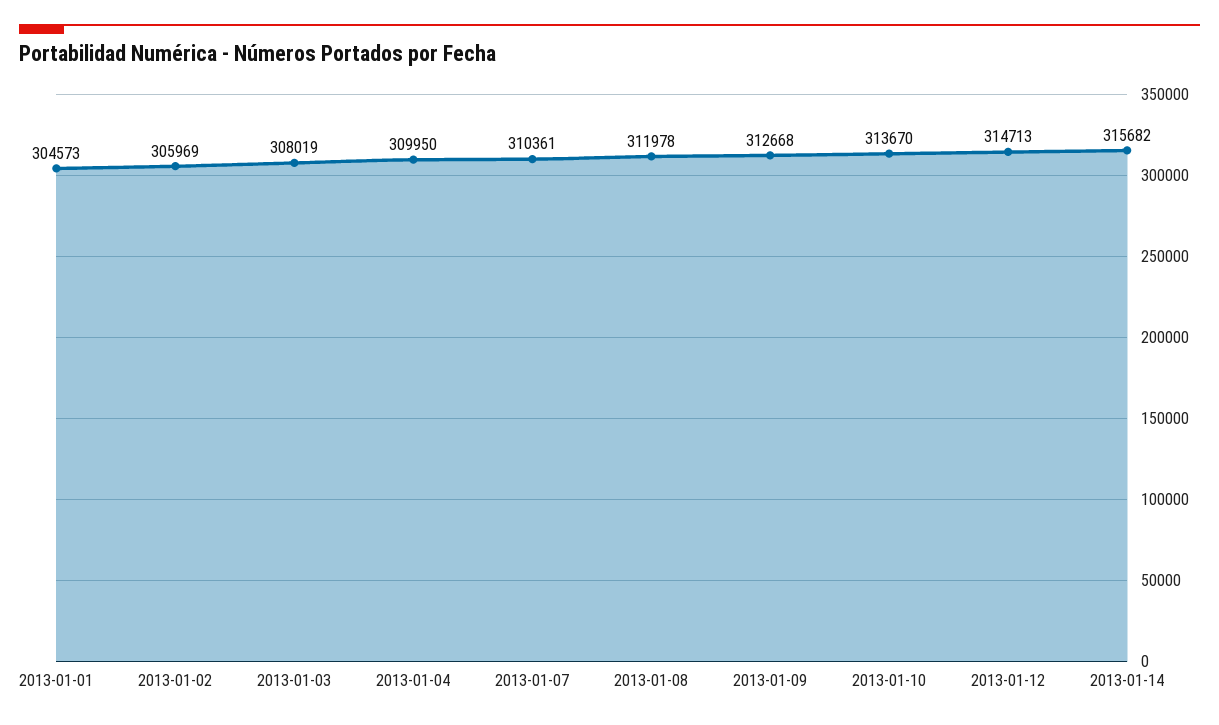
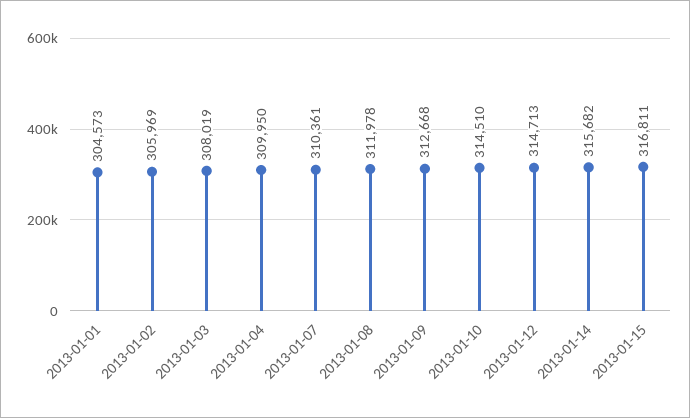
2013-01-10: 313670 -> 314510
2013-01-15: none -> 316811

